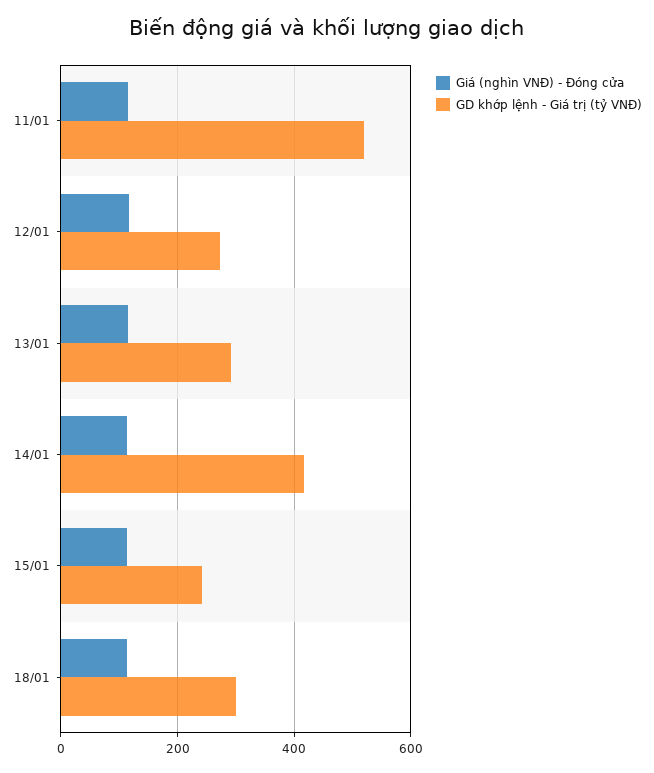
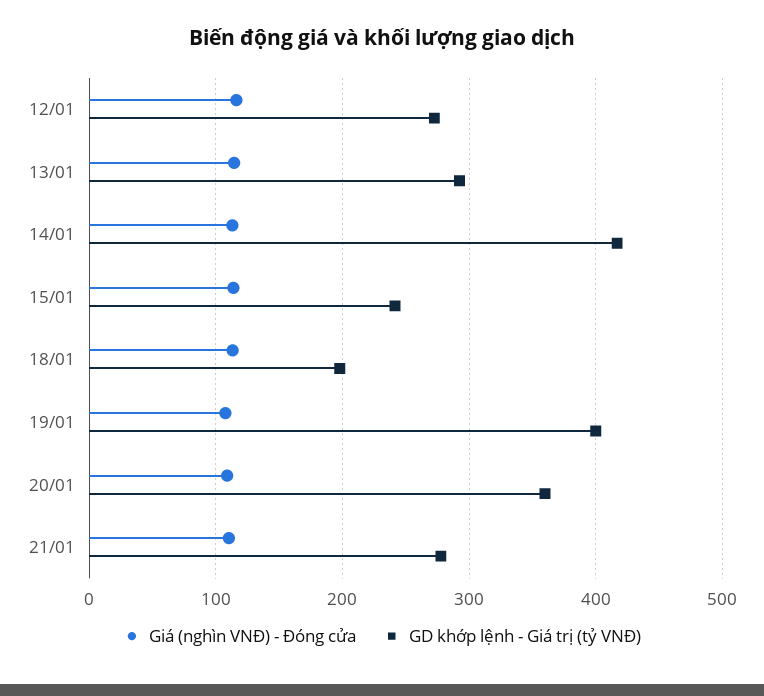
Giá (nghìn VNĐ) - Đóng cửa, 11/01: 120 -> none
GD khớp lệnh - Giá trị (tỷ VNĐ), 11/01: 520 -> none
GD khớp lệnh - Giá trị (tỷ VNĐ), 18/01: 300 -> 200
Giá (nghìn VNĐ) - Đóng cửa, 19/01: none -> 110
GD khớp lệnh - Giá trị (tỷ VNĐ), 19/01: none -> 400
Giá (nghìn VNĐ) - Đóng cửa, 20/01: none -> 110
GD khớp lệnh - Giá trị (tỷ VNĐ), 20/01: none -> 360
Giá (nghìn VNĐ) - Đóng cửa, 21/01: none -> 110
GD khớp lệnh - Giá trị (tỷ VNĐ), 21/01: none -> 280

